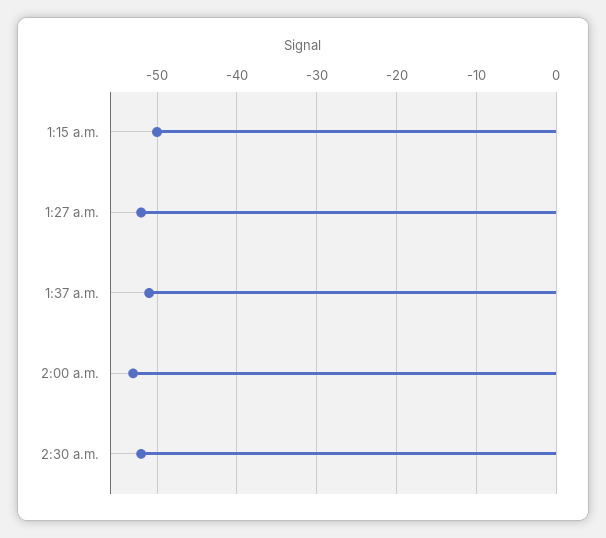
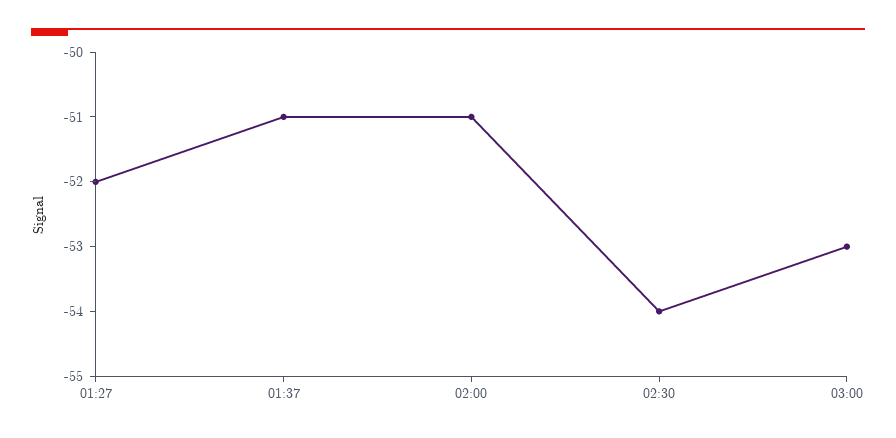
1:15 a.m.: -50 -> none
2:00 a.m.: -53 -> -51
2:30 a.m.: -52 -> -54
03:00: none -> -53

